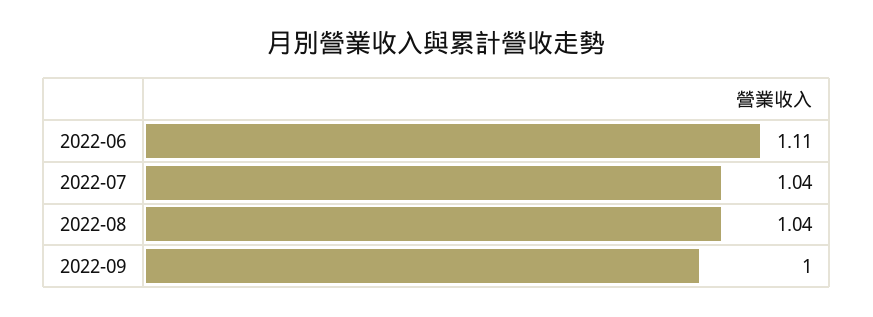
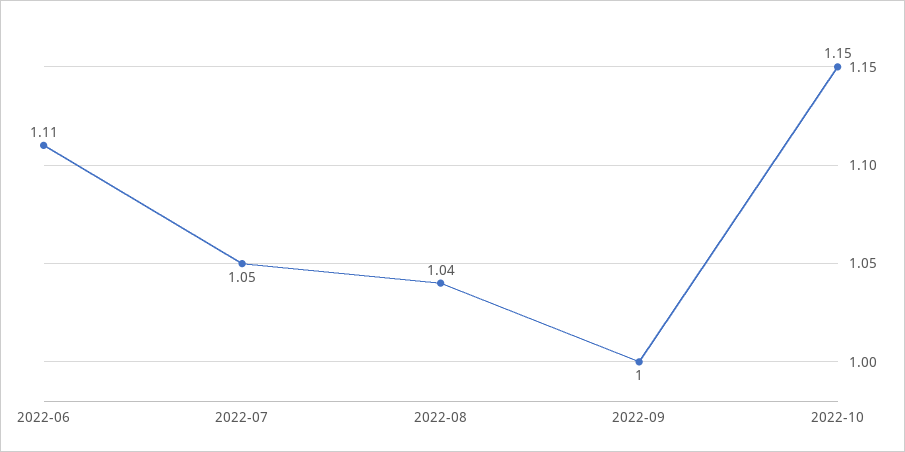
2022-07: 1.04 -> 1.05
2022-10: none -> 1.15

